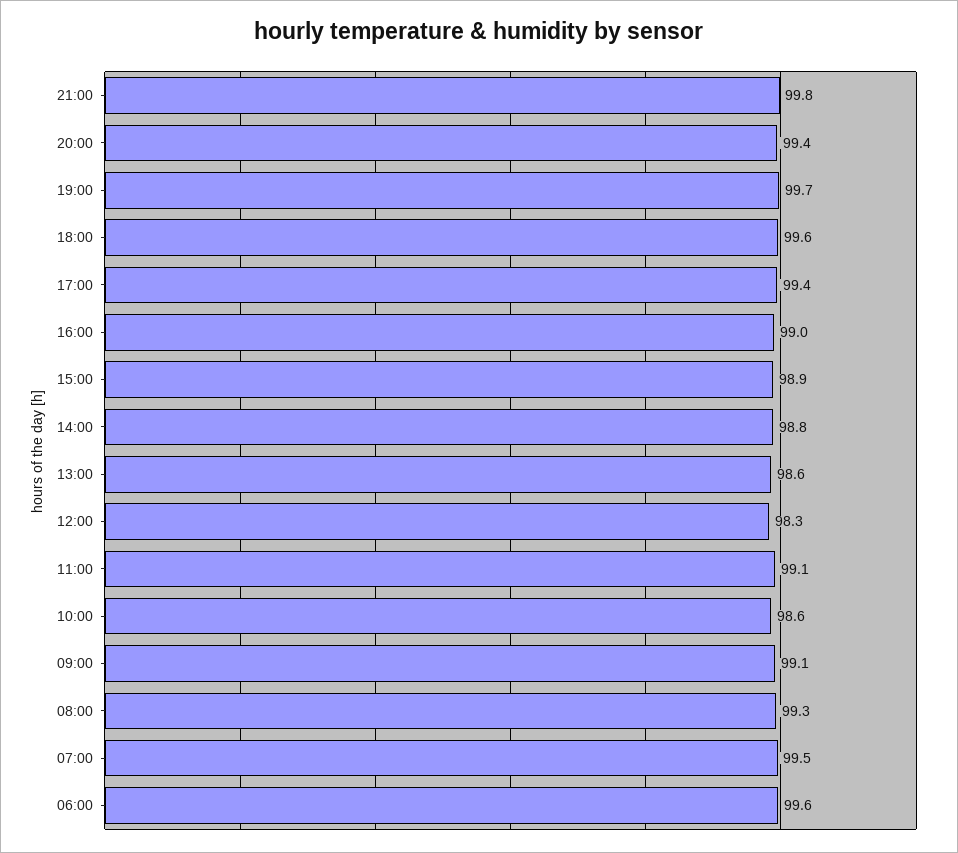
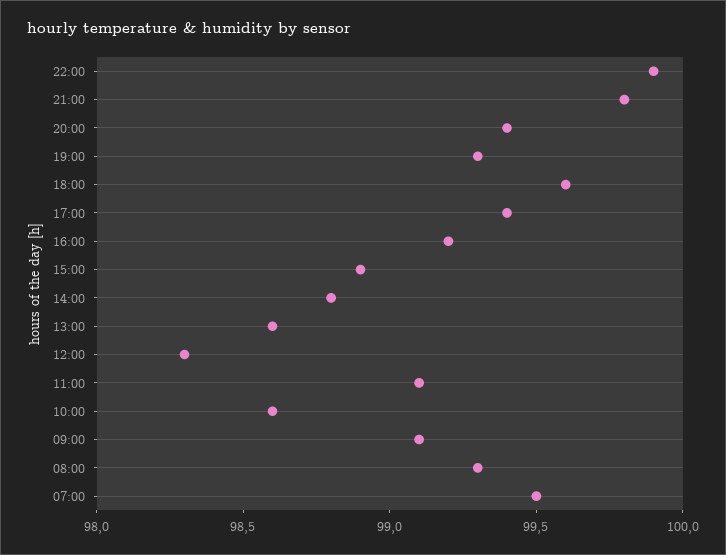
19:00: 99.7 -> 99.3
16:00: 99 -> 99.2
06:00: 99.6 -> none
22:00: none -> 99.9

